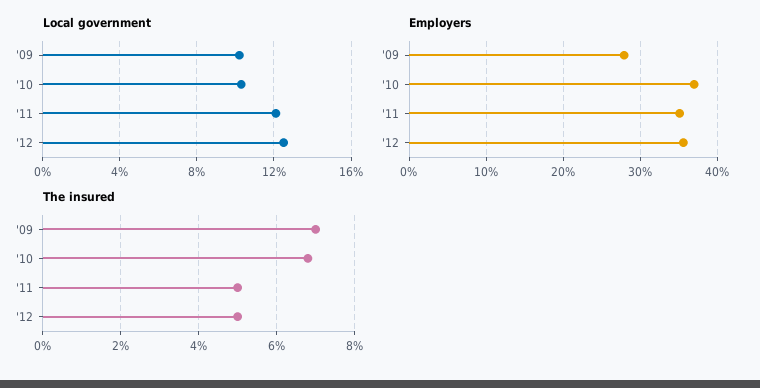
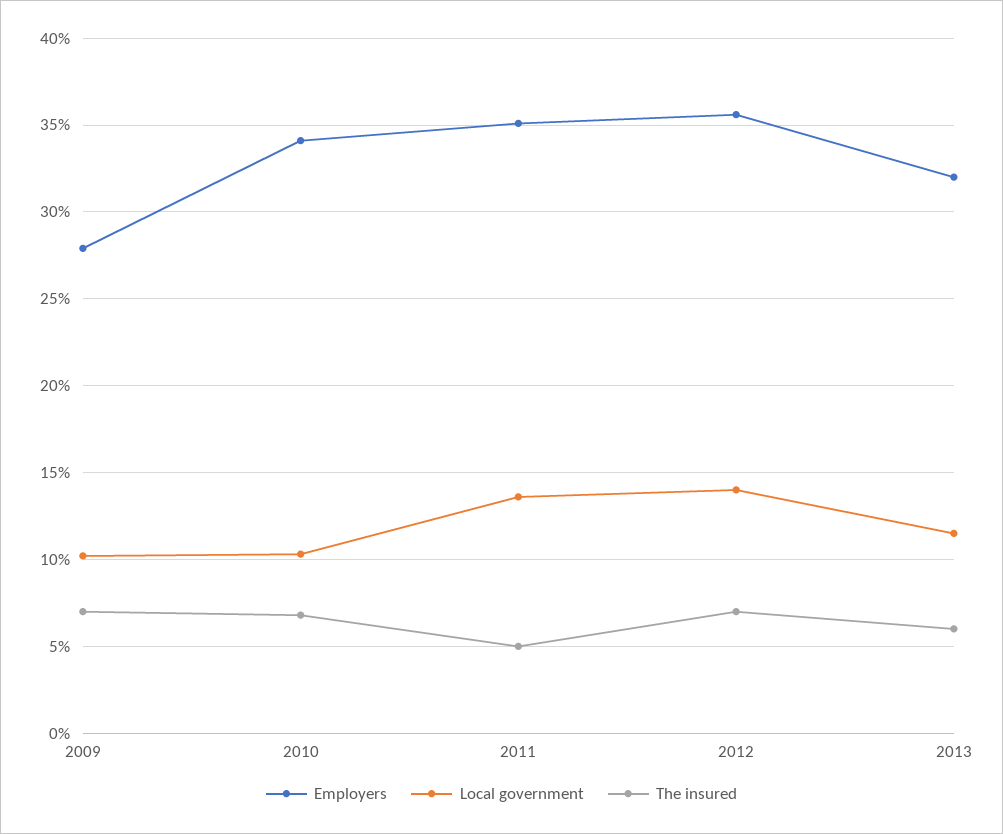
Local government, '11: 12 -> 13.5
Local government, '12: 12.5 -> 14
Employers, '10: 37 -> 34
The insured, '12: 5 -> 7
Employers, 2013: none -> 32
Local government, 2013: none -> 11.5
The insured, 2013: none -> 6

